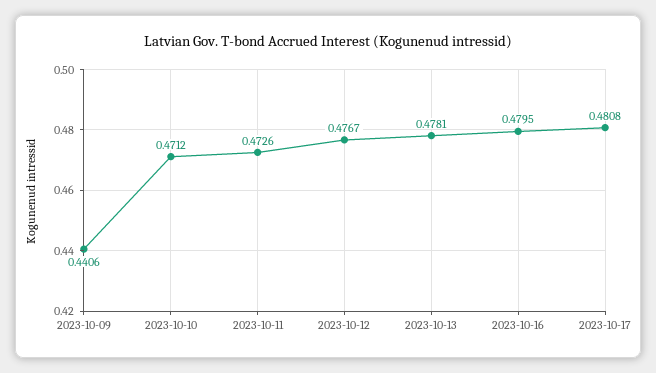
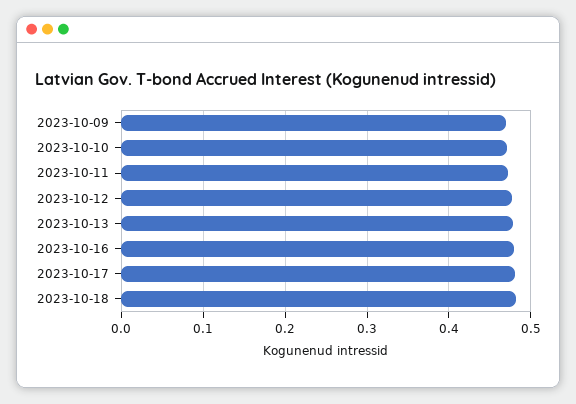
2023-10-09: 0.4406 -> 0.47
2023-10-18: none -> 0.48

